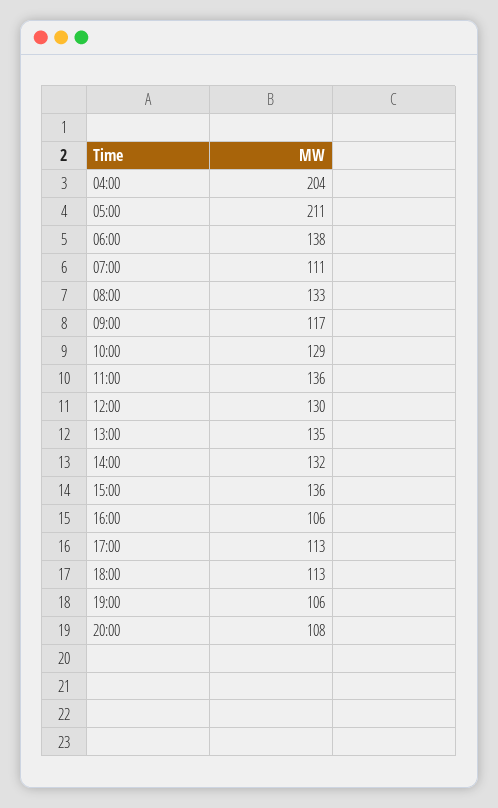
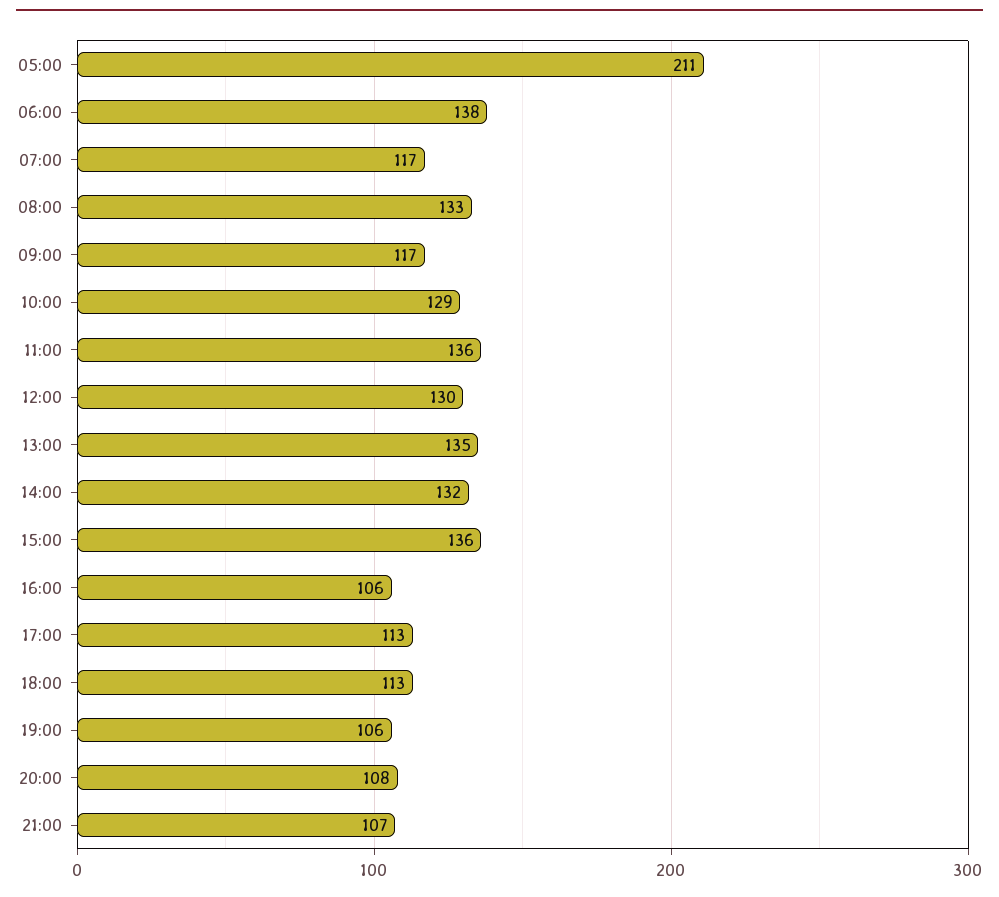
04:00: 204 -> none
07:00: 111 -> 117
21:00: none -> 107

